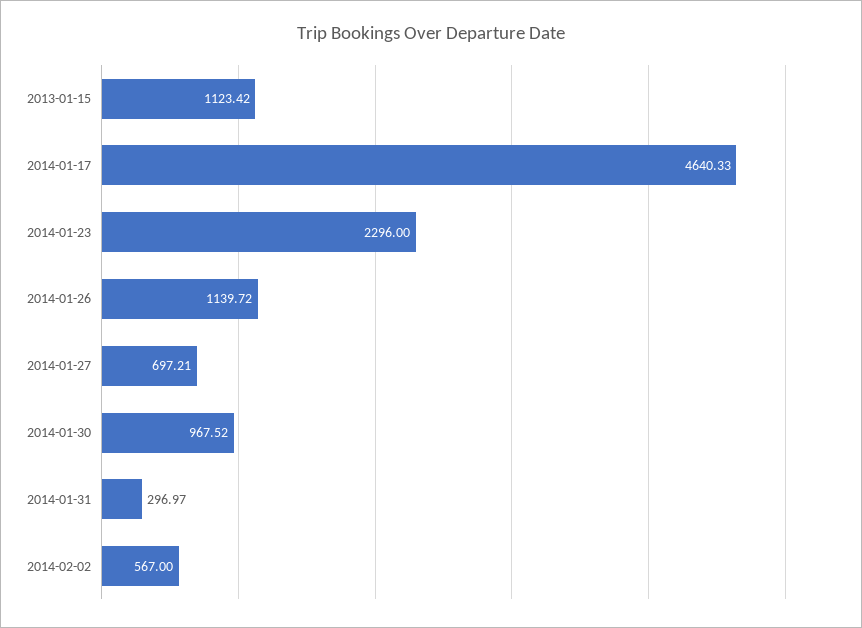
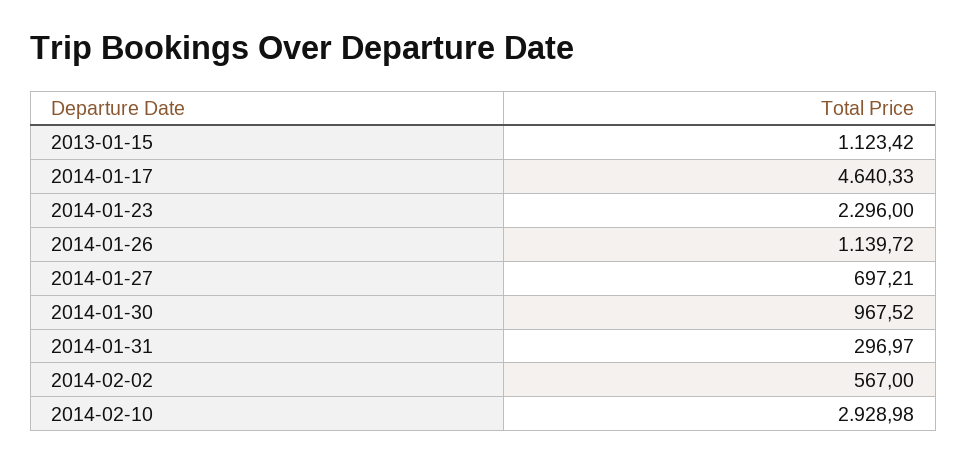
2014-02-10: none -> 2928.98

